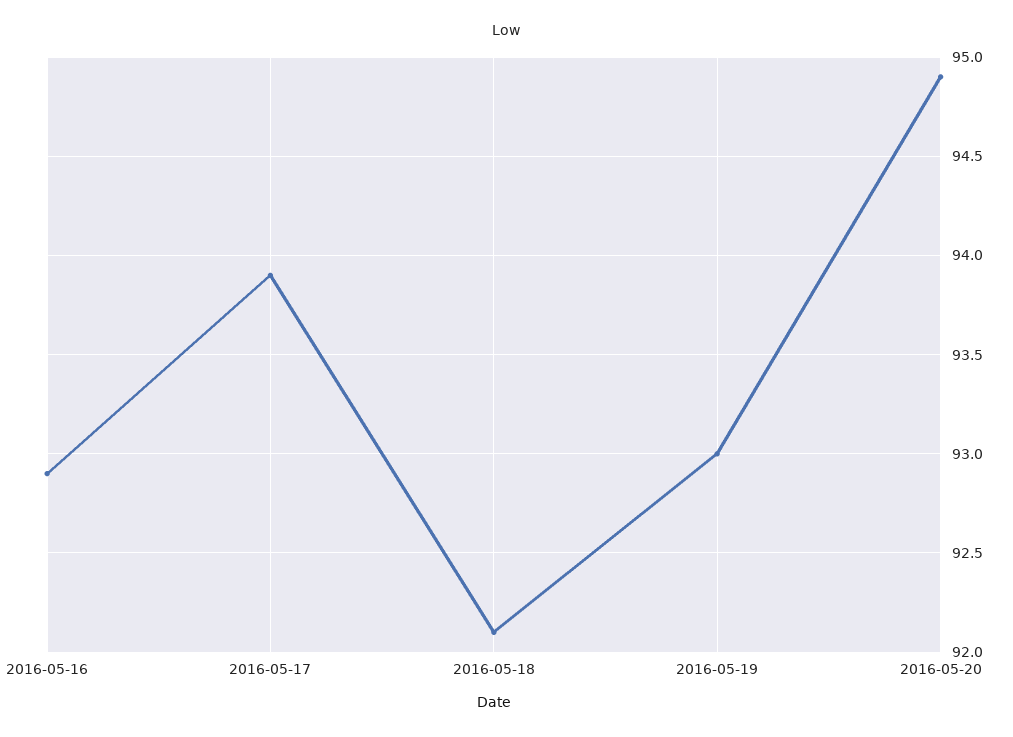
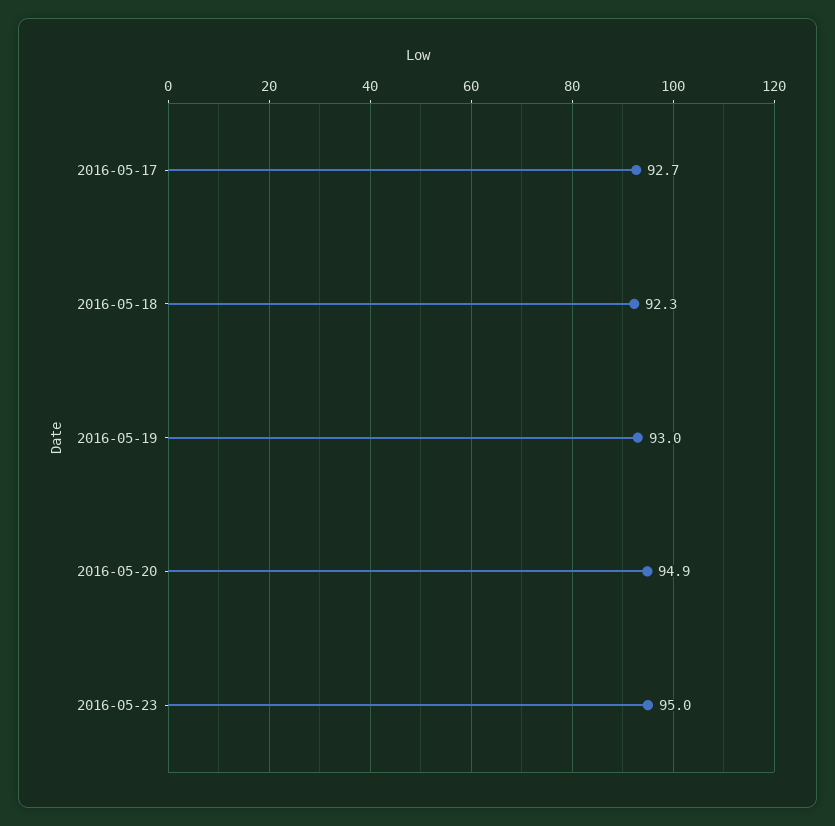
2016-05-16: 92.9 -> none
2016-05-17: 93.9 -> 92.7
2016-05-18: 92.1 -> 92.3
2016-05-23: none -> 95

